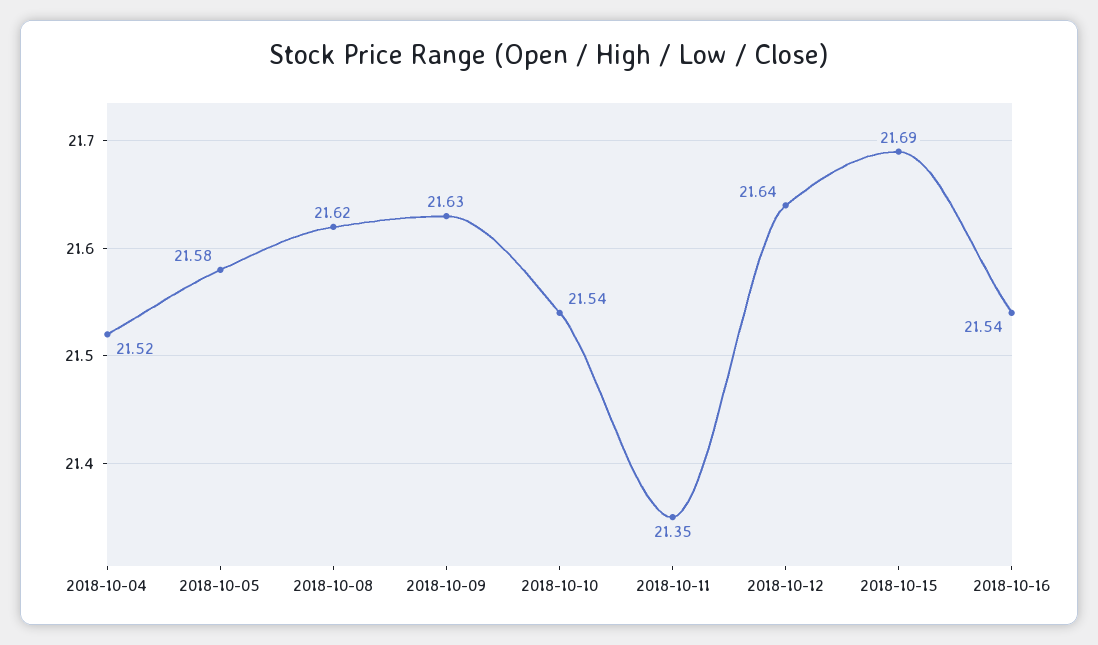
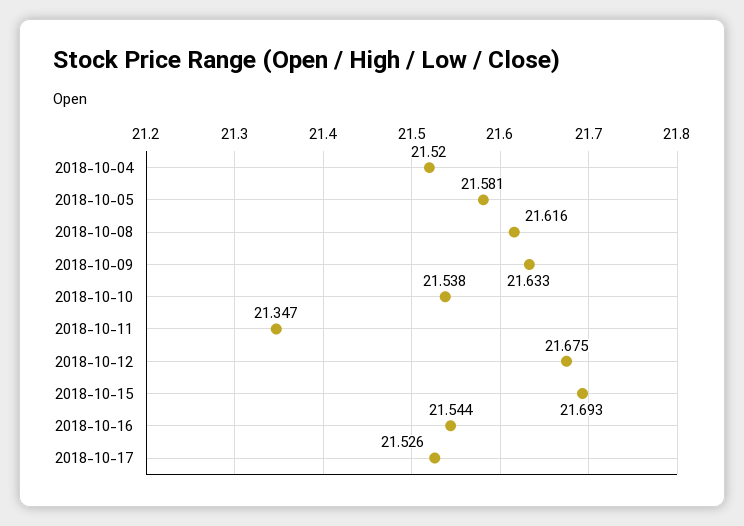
2018-10-12: 21.64 -> 21.675
2018-10-17: none -> 21.526

